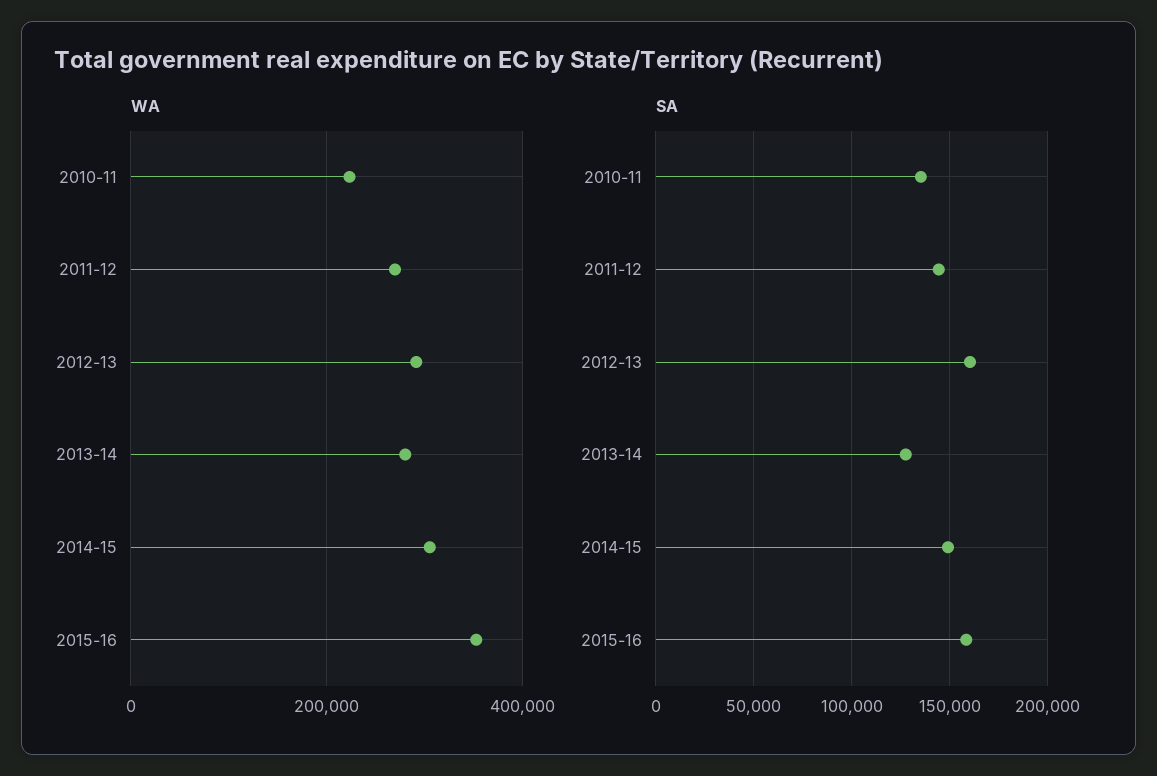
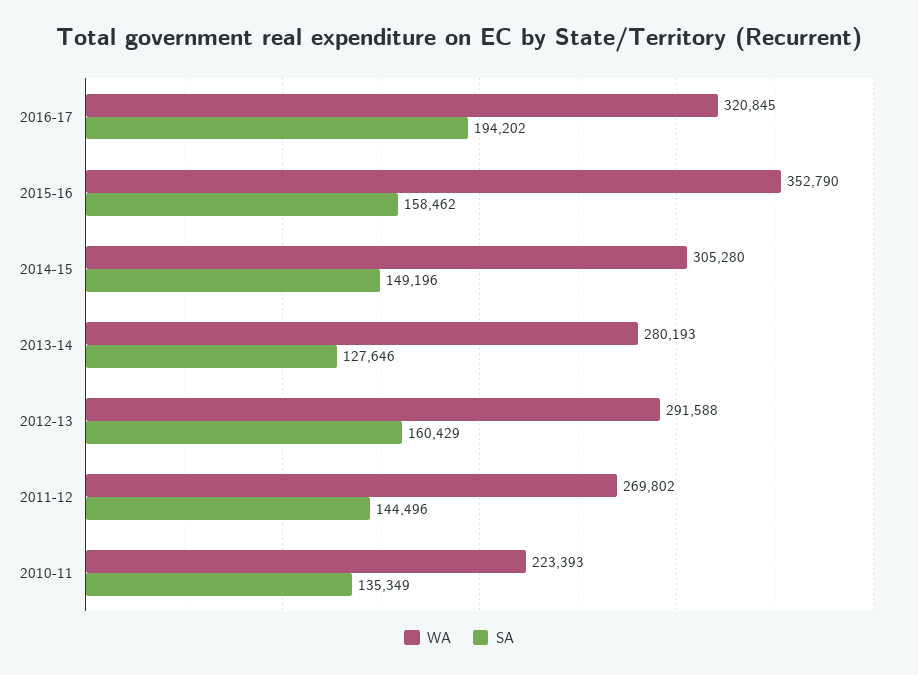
WA, 2016-17: none -> 320845
SA, 2016-17: none -> 194202

